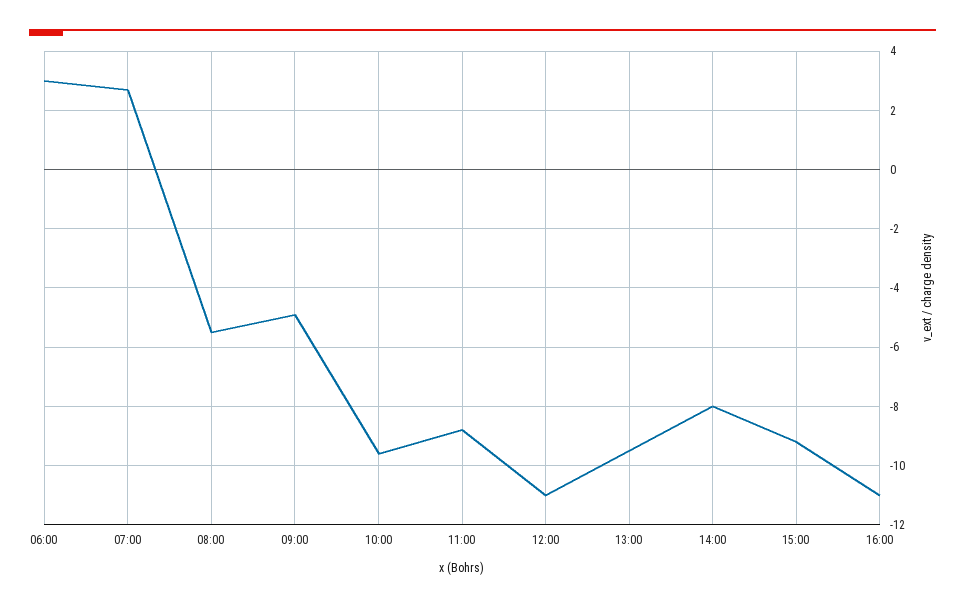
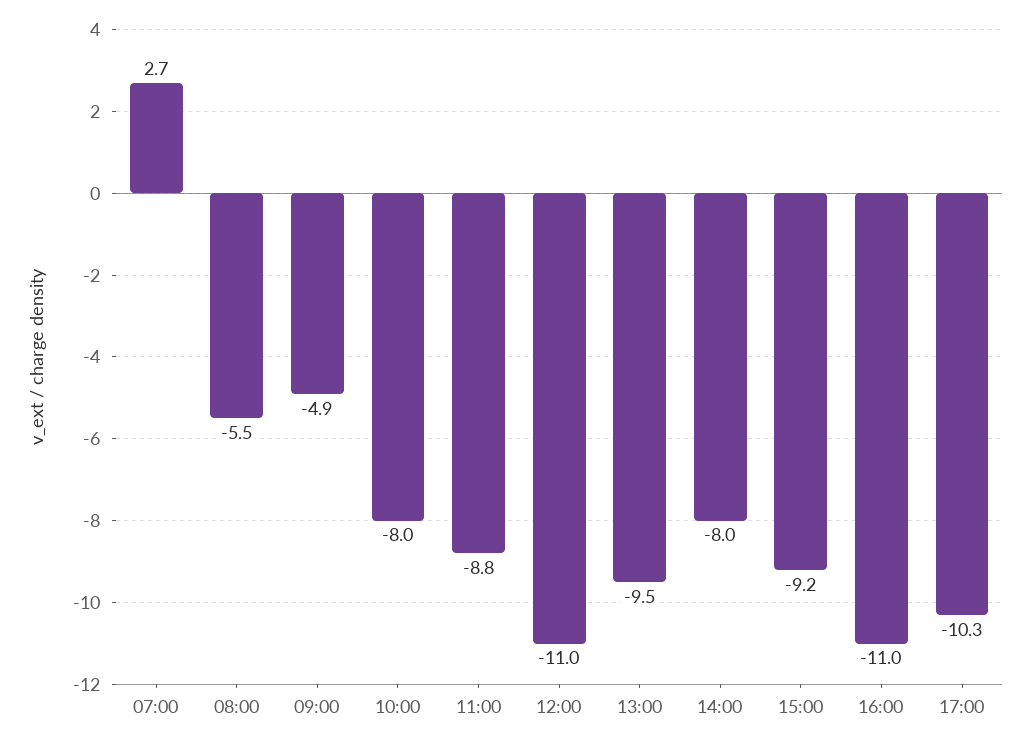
06:00: 3 -> none
10:00: -9.5 -> -8
17:00: none -> -10.3

